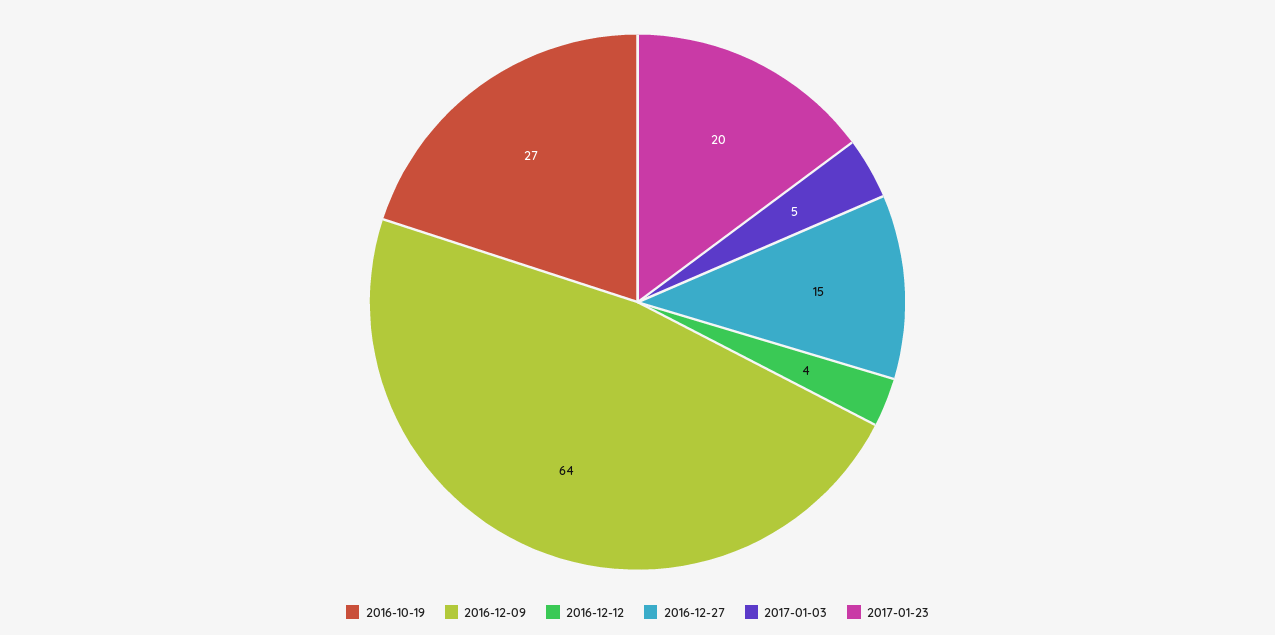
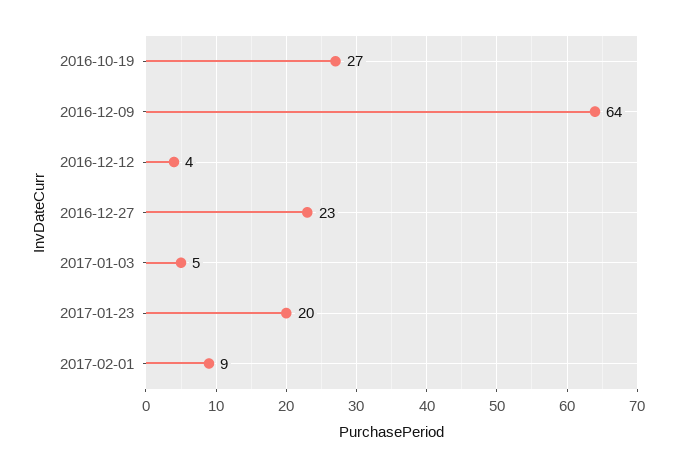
2016-12-27: 15 -> 23
2017-02-01: none -> 9

